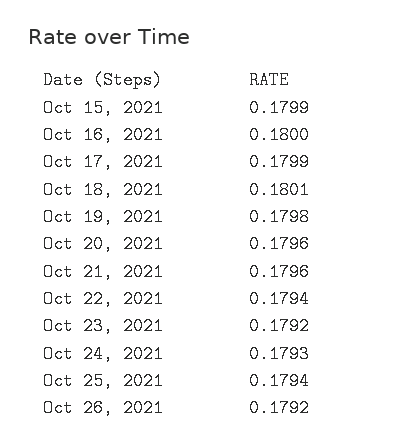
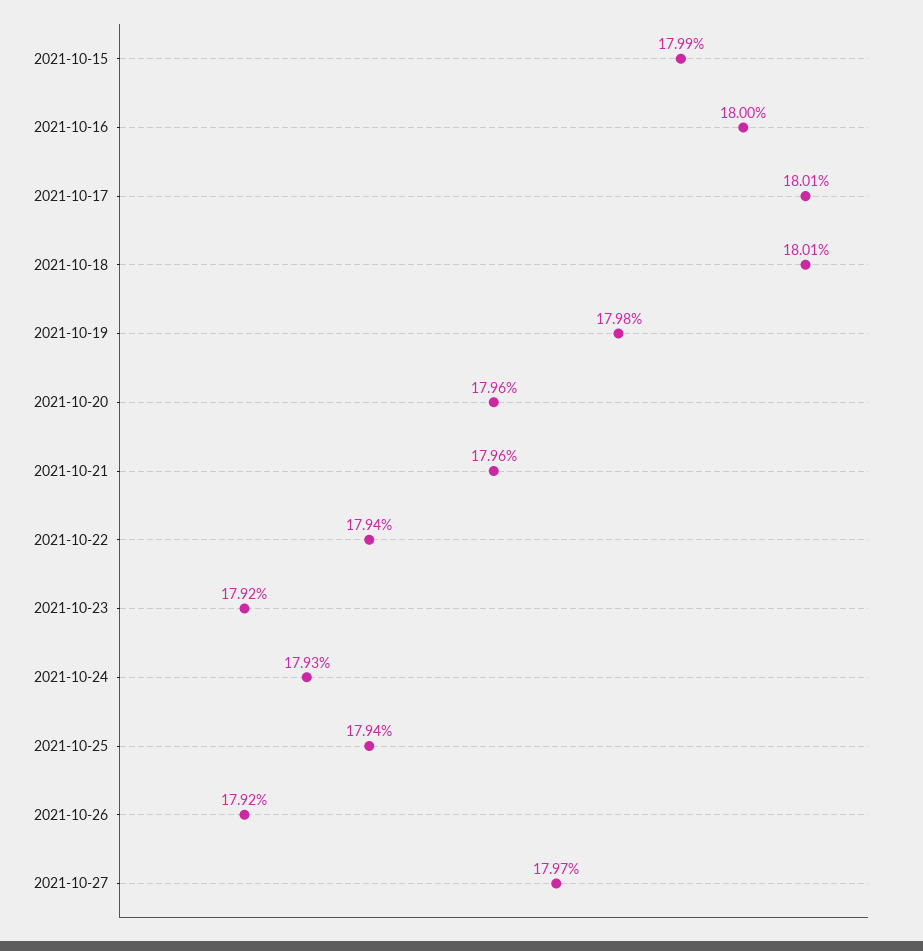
Oct 17, 2021: 0.1799 -> 0.1801
2021-10-27: none -> 0.1797

